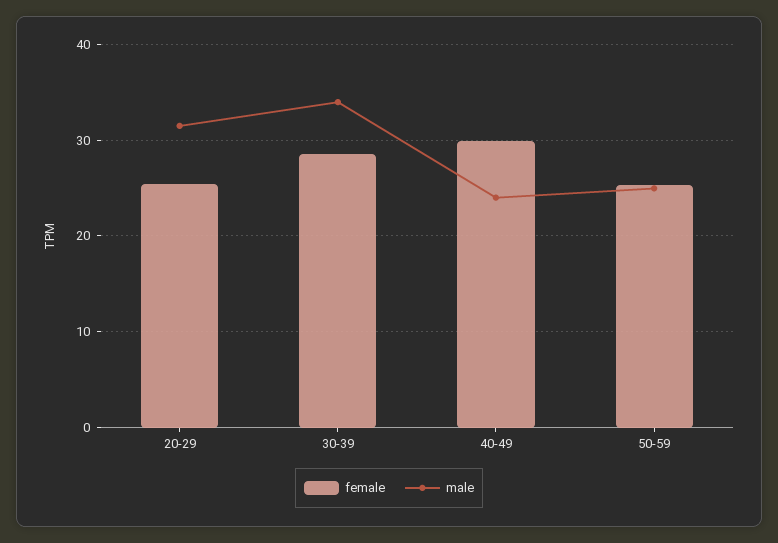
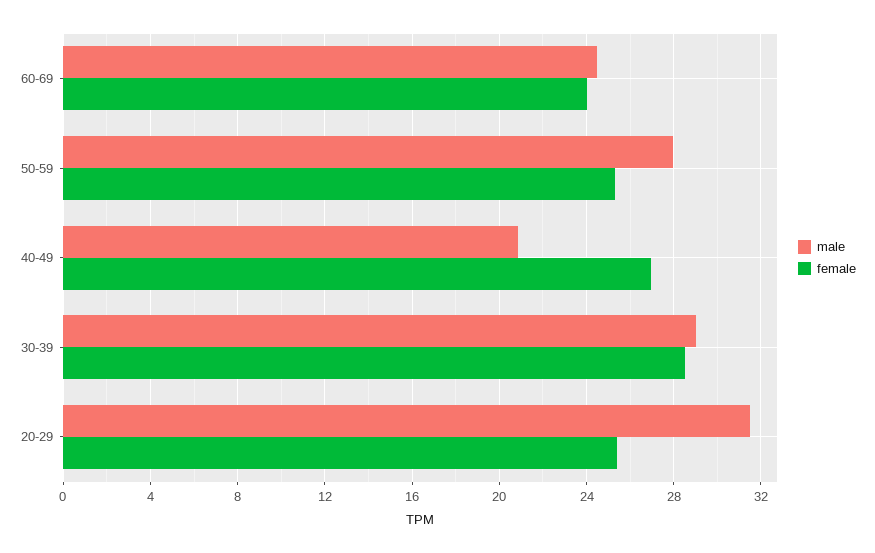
male, 30-39: 34 -> 29
female, 40-49: 30 -> 27
male, 40-49: 24 -> 21
male, 50-59: 25 -> 28
male, 60-69: none -> 24.5
female, 60-69: none -> 24

